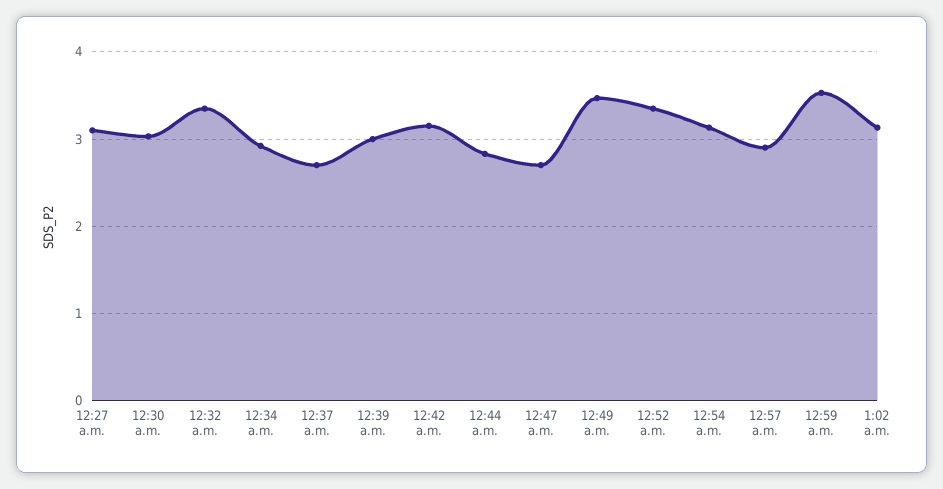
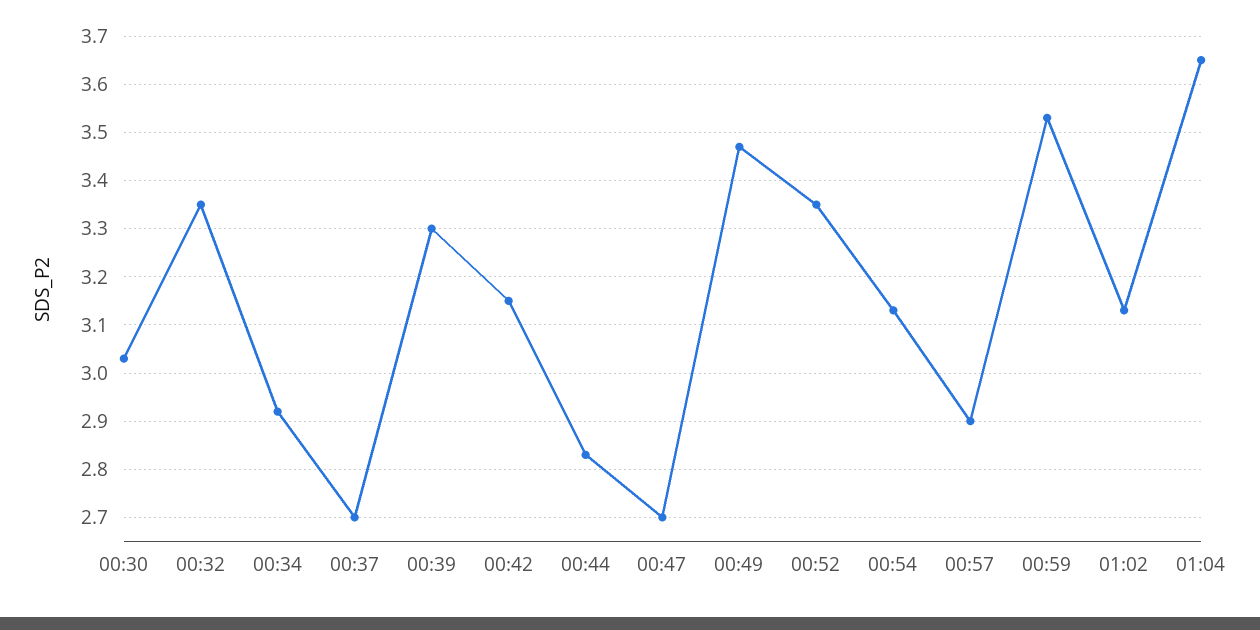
12:27 a.m.: 3.1 -> none
12:39 a.m.: 3 -> 3.3
01:04: none -> 3.65

